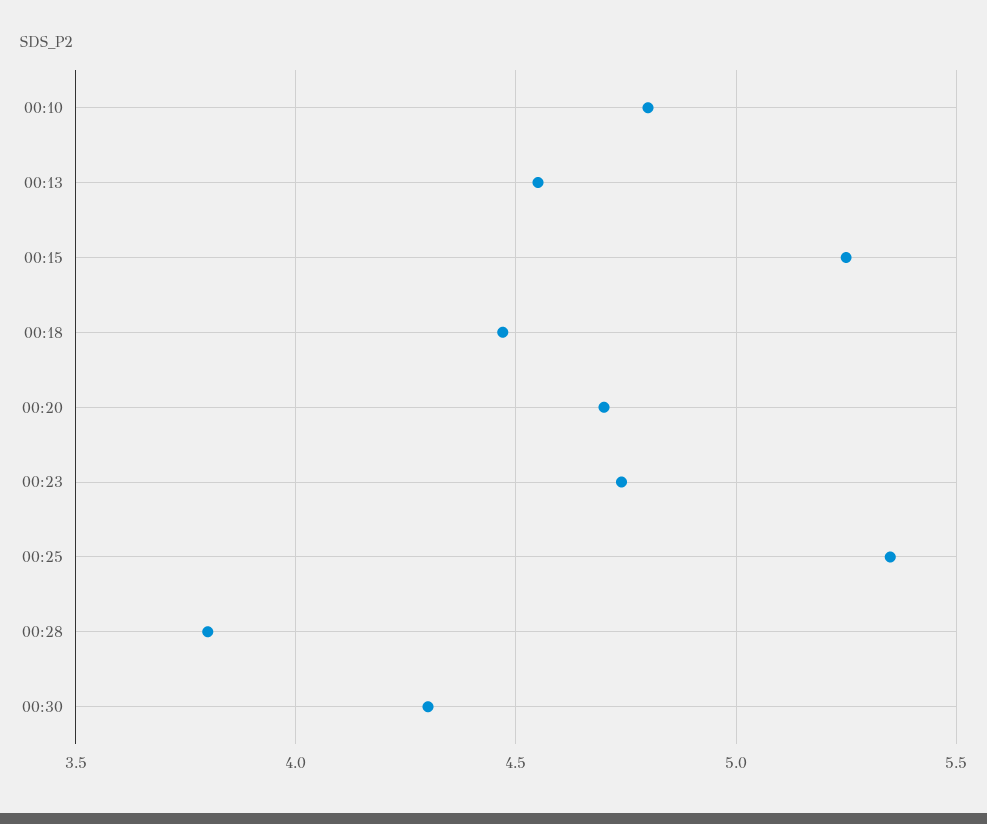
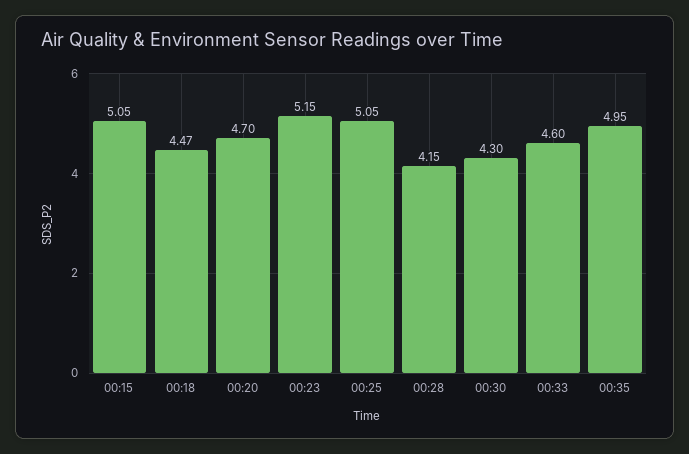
00:10: 4.8 -> none
00:13: 4.55 -> none
00:15: 5.25 -> 5.05
00:23: 4.75 -> 5.15
00:25: 5.35 -> 5.05
00:28: 3.8 -> 4.15
00:33: none -> 4.6
00:35: none -> 4.95

